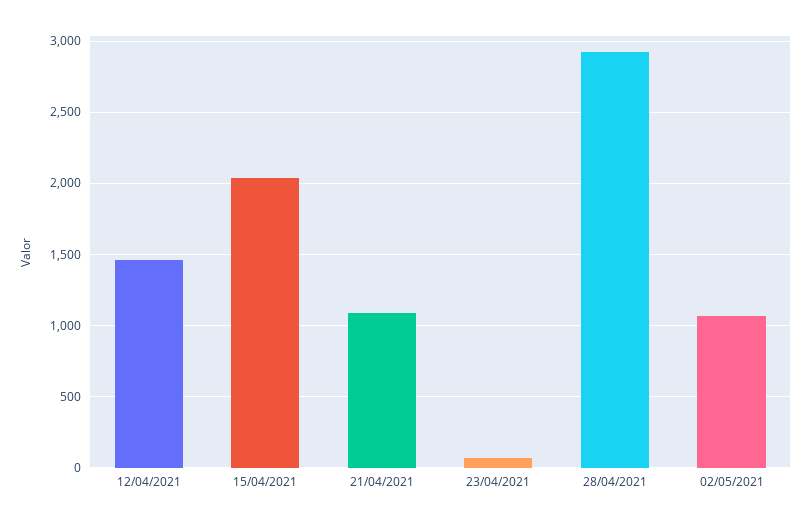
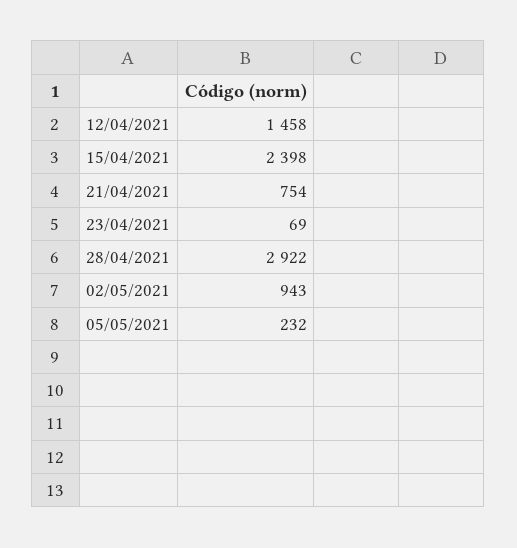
15/04/2021: 2050 -> 2398
21/04/2021: 1100 -> 754
02/05/2021: 1050 -> 943
05/05/2021: none -> 232

